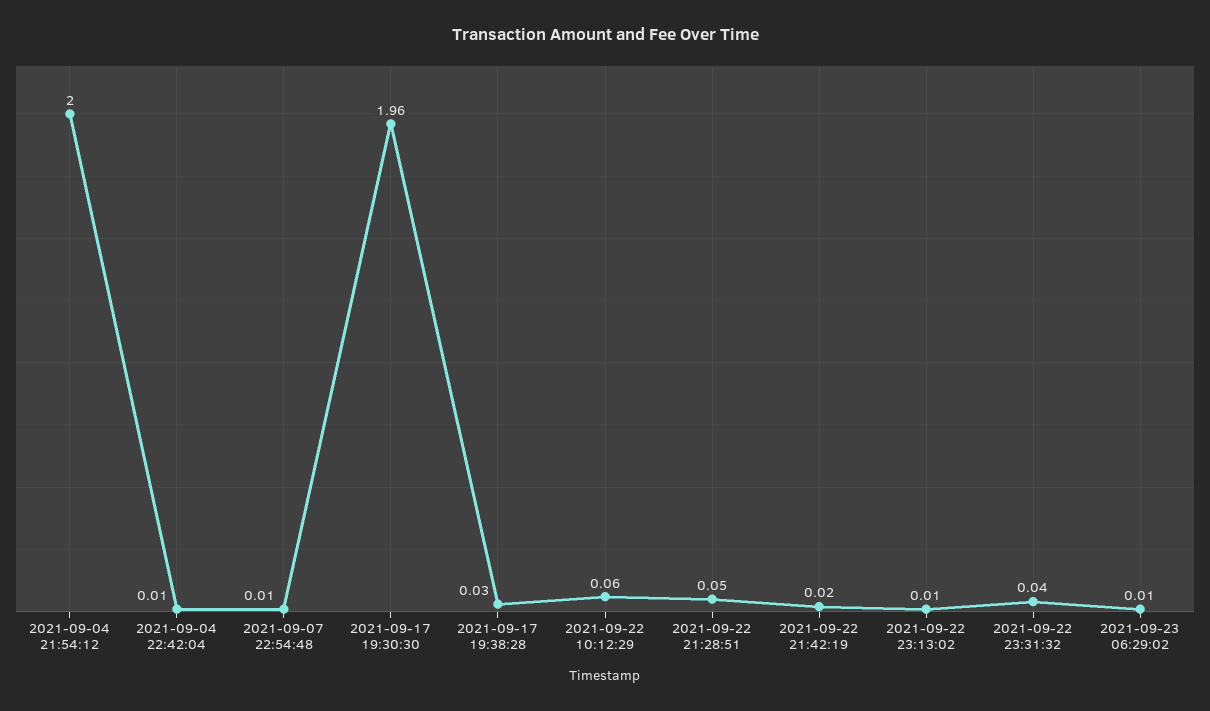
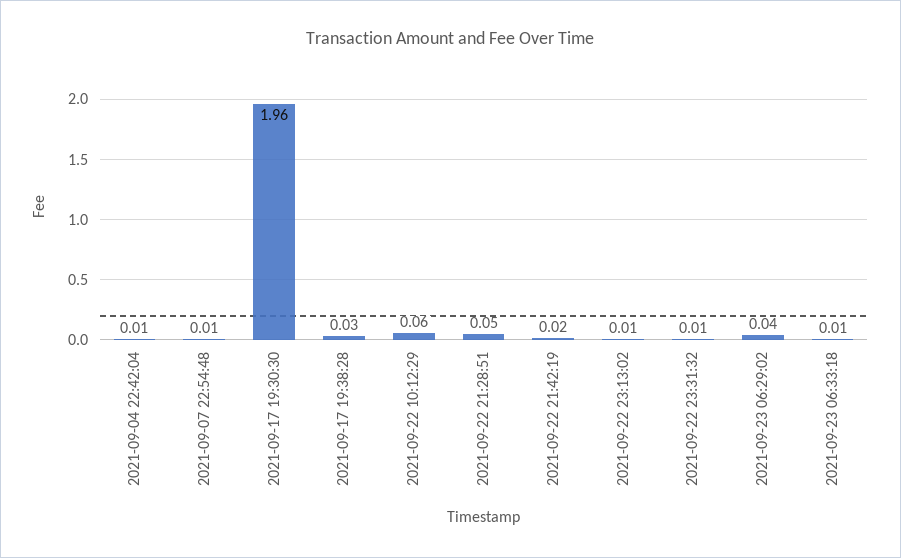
2021-09-04 21:54:12: 2 -> none
2021-09-22 23:31:32: 0.04 -> 0.01
2021-09-23 06:29:02: 0.01 -> 0.04
2021-09-23 06:33:18: none -> 0.01

